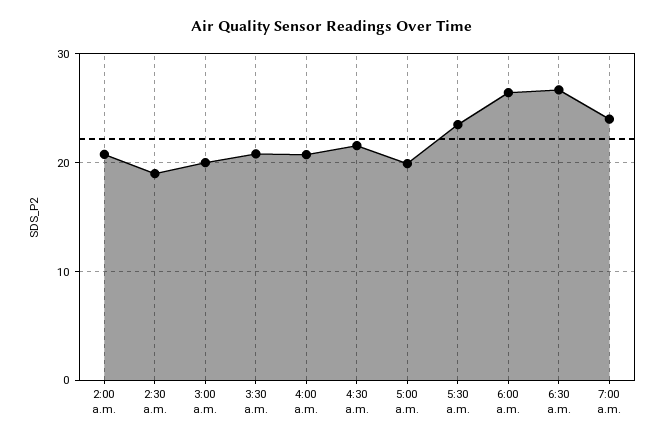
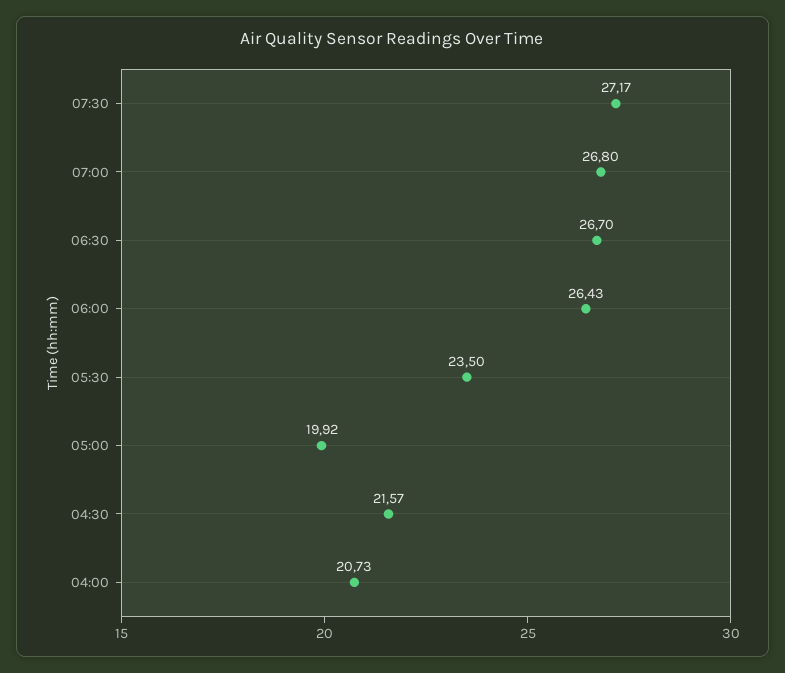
2:00 a.m.: 21 -> none
2:30 a.m.: 19 -> none
3:00 a.m.: 20 -> none
3:30 a.m.: 21 -> none
7:00 a.m.: 24 -> 26.8
07:30: none -> 27.17

